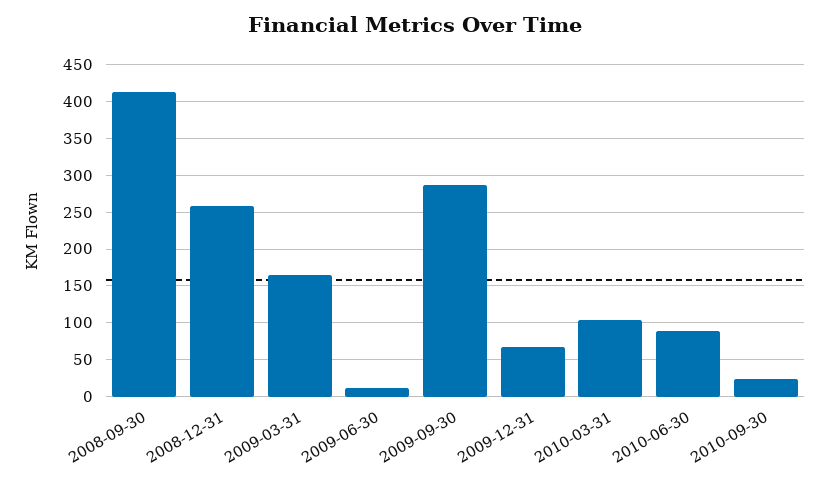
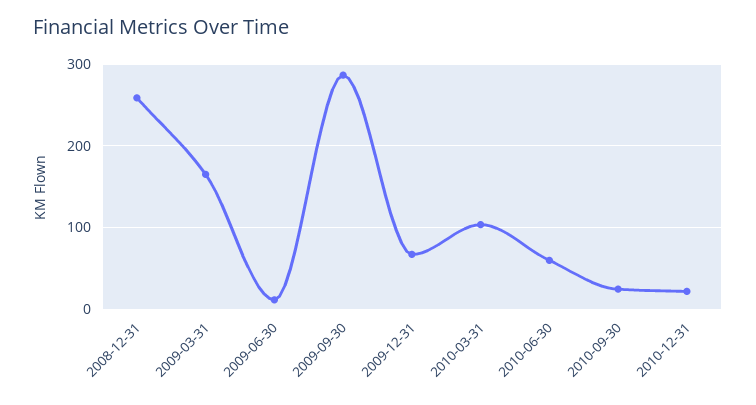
2008-09-30: 410 -> none
2010-06-30: 90 -> 60
2010-12-31: none -> 20

